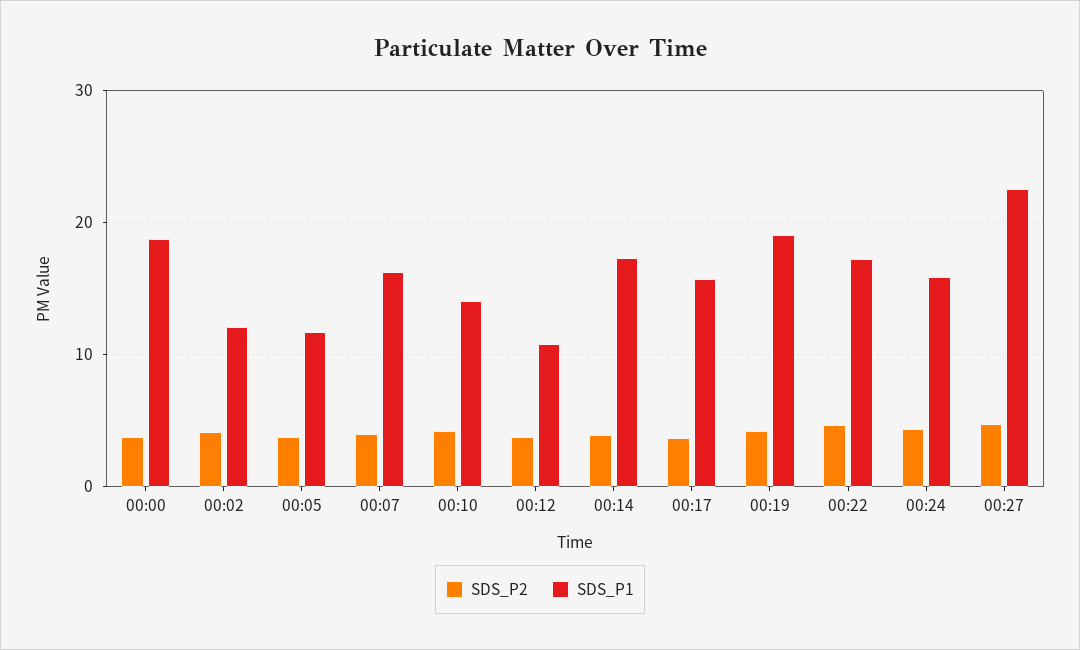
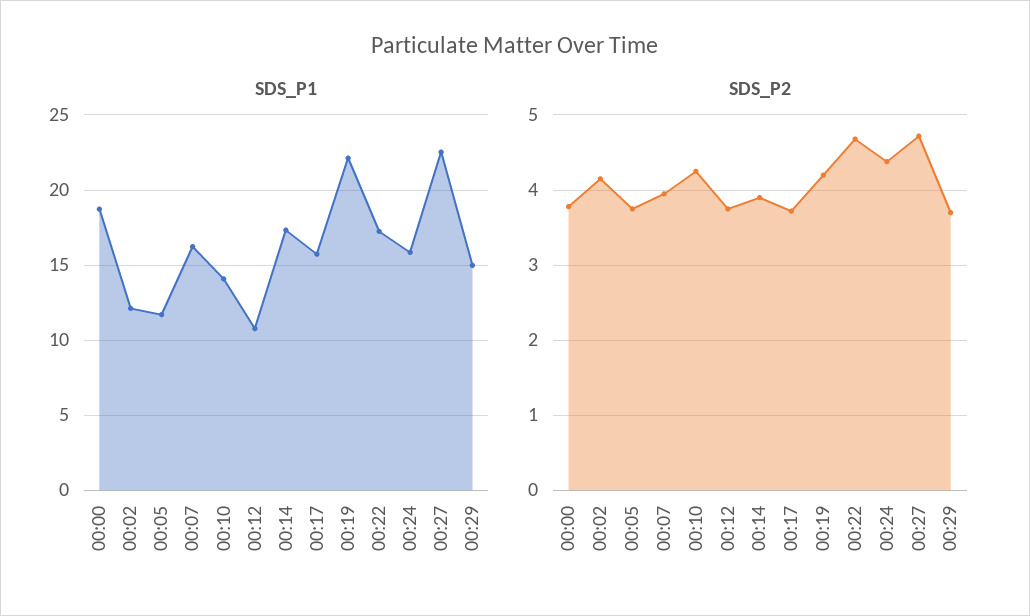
SDS_P1, 00:19: 19 -> 22
SDS_P1, 00:29: none -> 15
SDS_P2, 00:29: none -> 3.7

